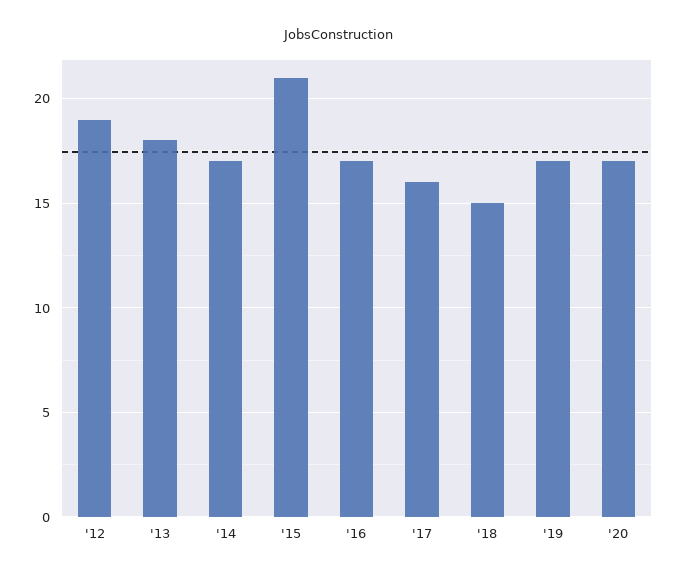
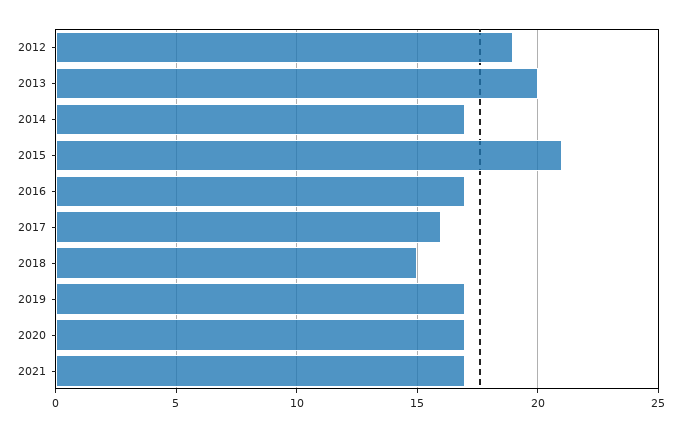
'13: 18 -> 20
2021: none -> 17

